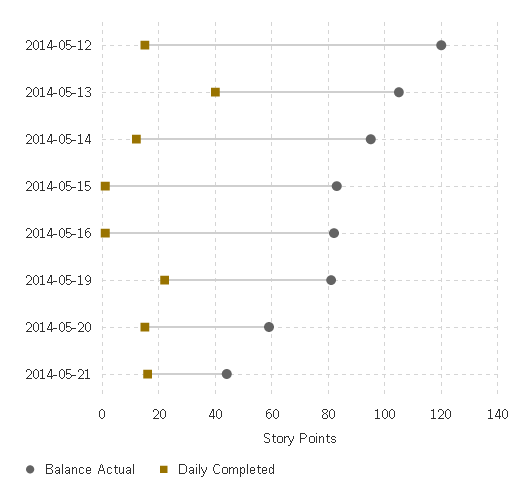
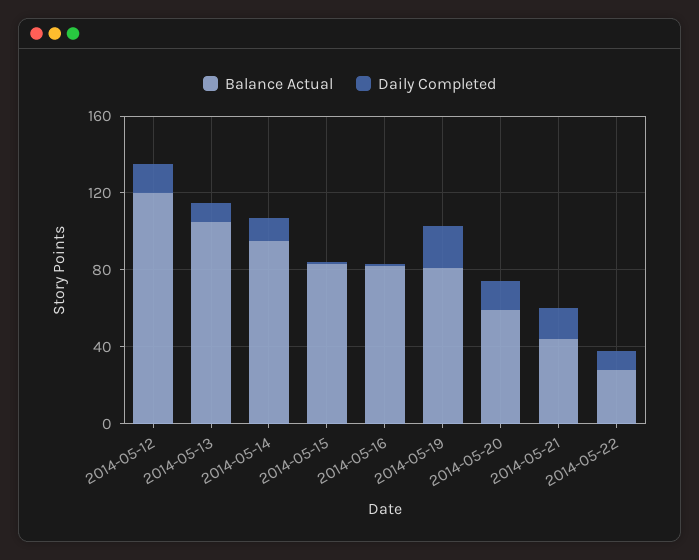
Daily Completed, 2014-05-13: 40 -> 10
Balance Actual, 2014-05-22: none -> 30
Daily Completed, 2014-05-22: none -> 10

